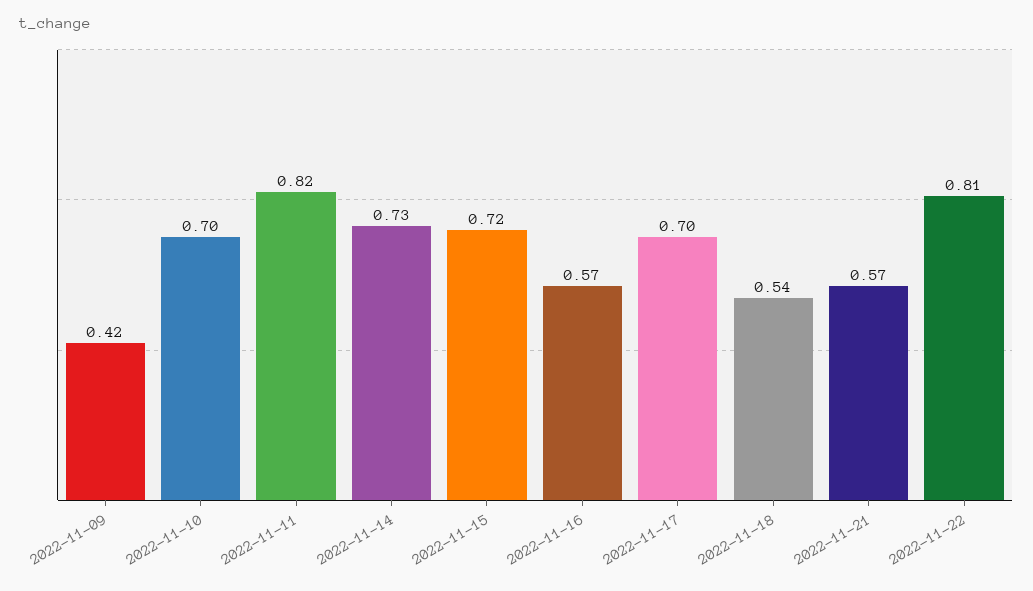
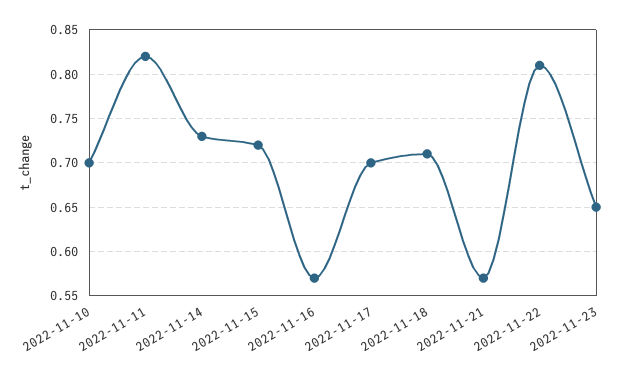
2022-11-09: 0.42 -> none
2022-11-18: 0.54 -> 0.71
2022-11-23: none -> 0.65

